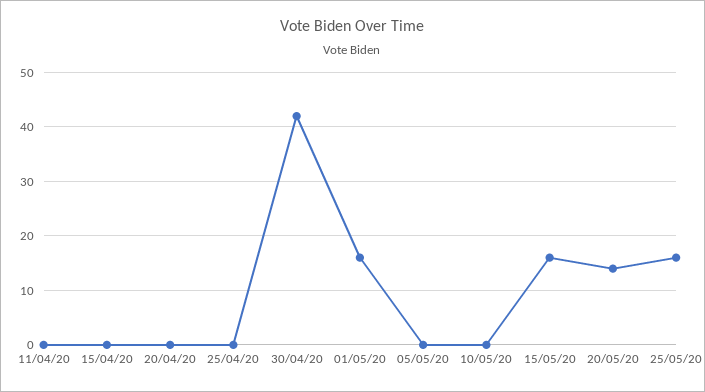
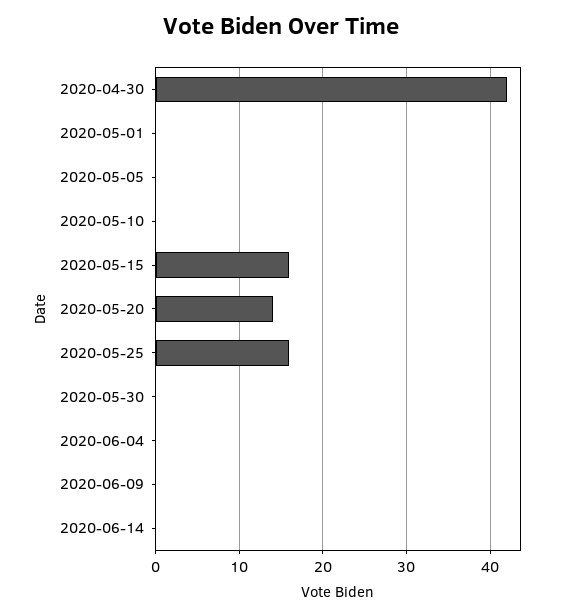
11/04/20: 0 -> none
15/04/20: 0 -> none
20/04/20: 0 -> none
25/04/20: 0 -> none
01/05/20: 15 -> 0
2020-05-30: none -> 0
2020-06-04: none -> 0
2020-06-09: none -> 0
2020-06-14: none -> 0

